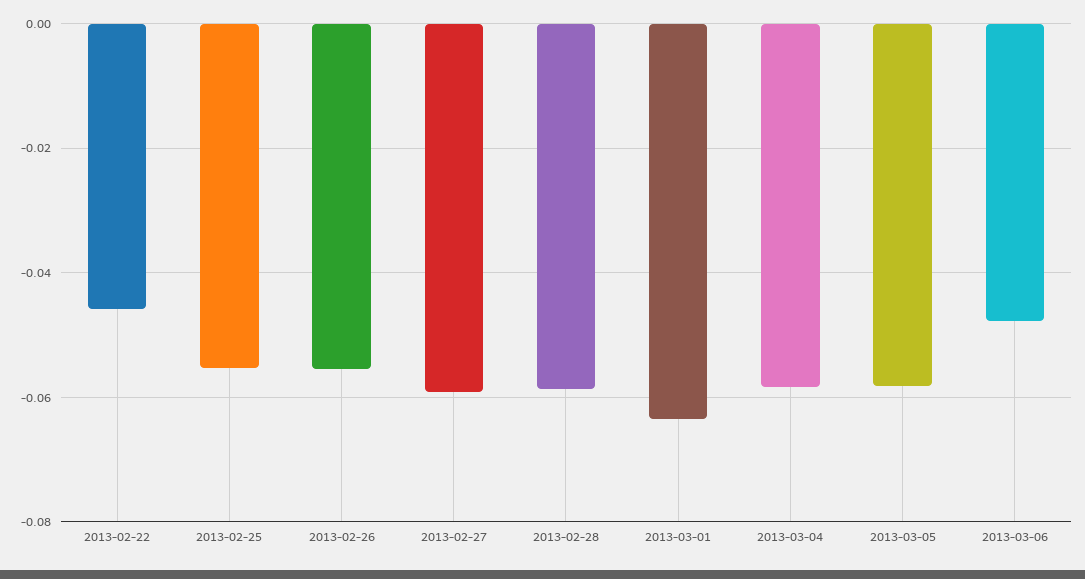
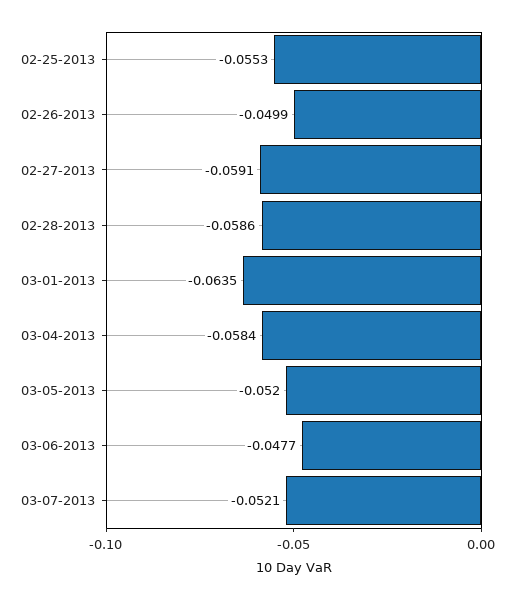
2013-02-22: -0.046 -> none
2013-02-26: -0.056 -> -0.0499
2013-03-05: -0.058 -> -0.052
03-07-2013: none -> -0.0521

